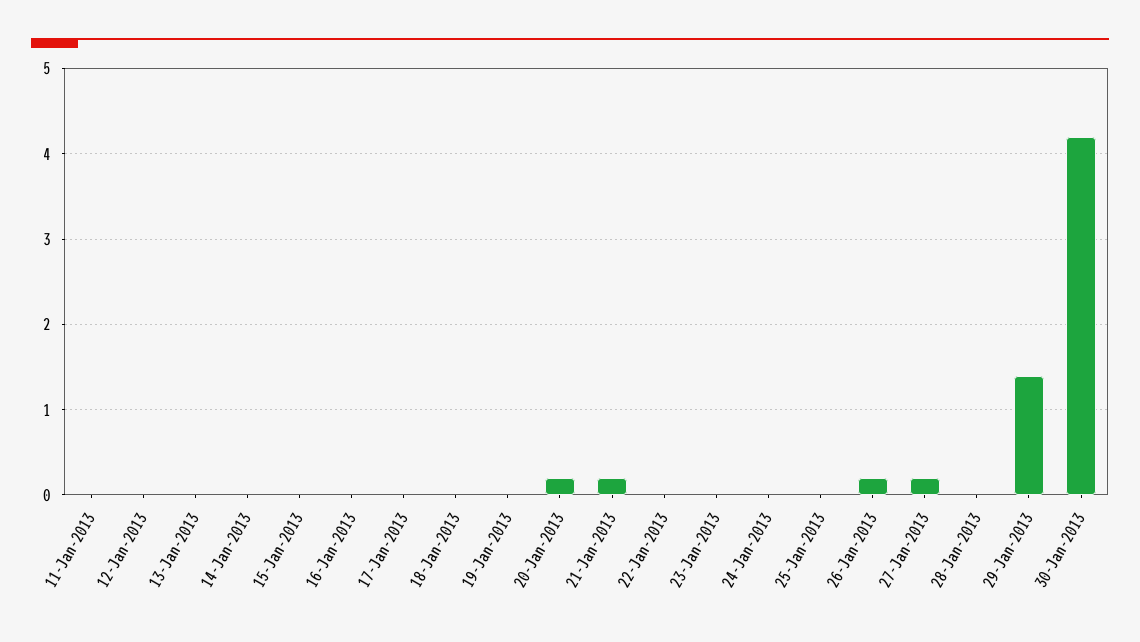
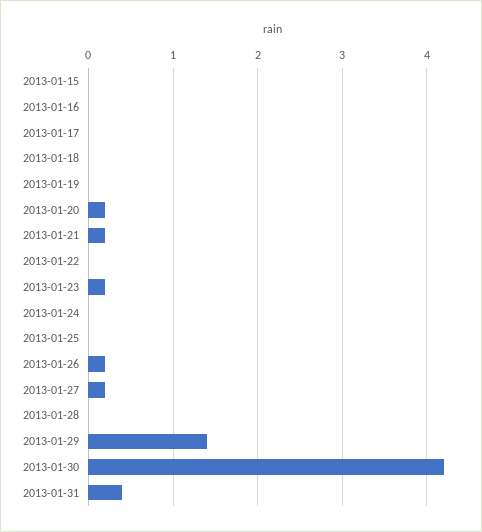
11-Jan-2013: 0 -> none
12-Jan-2013: 0 -> none
13-Jan-2013: 0 -> none
14-Jan-2013: 0 -> none
23-Jan-2013: 0 -> 0.2
2013-01-31: none -> 0.4

